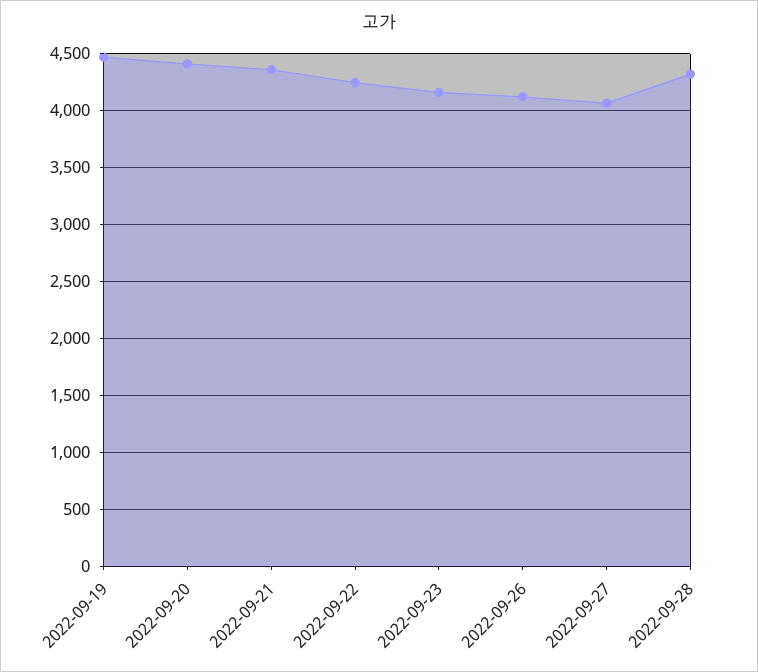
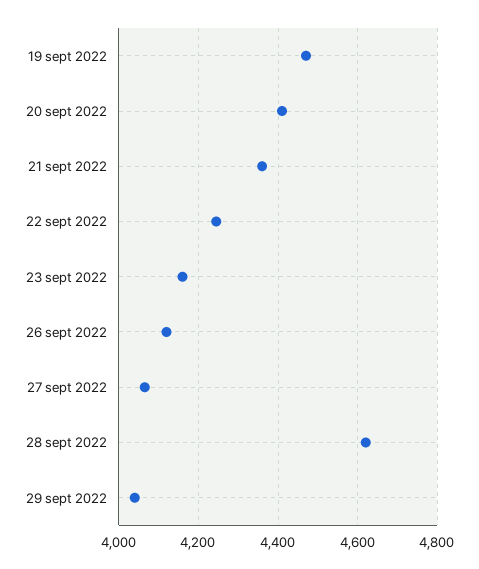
2022-09-28: 4300 -> 4620
29 sept 2022: none -> 4040

